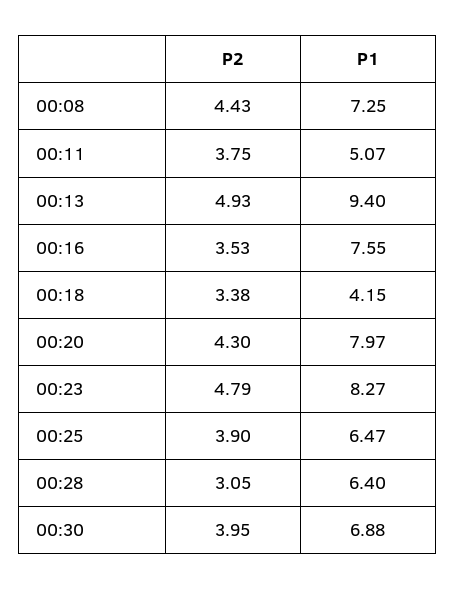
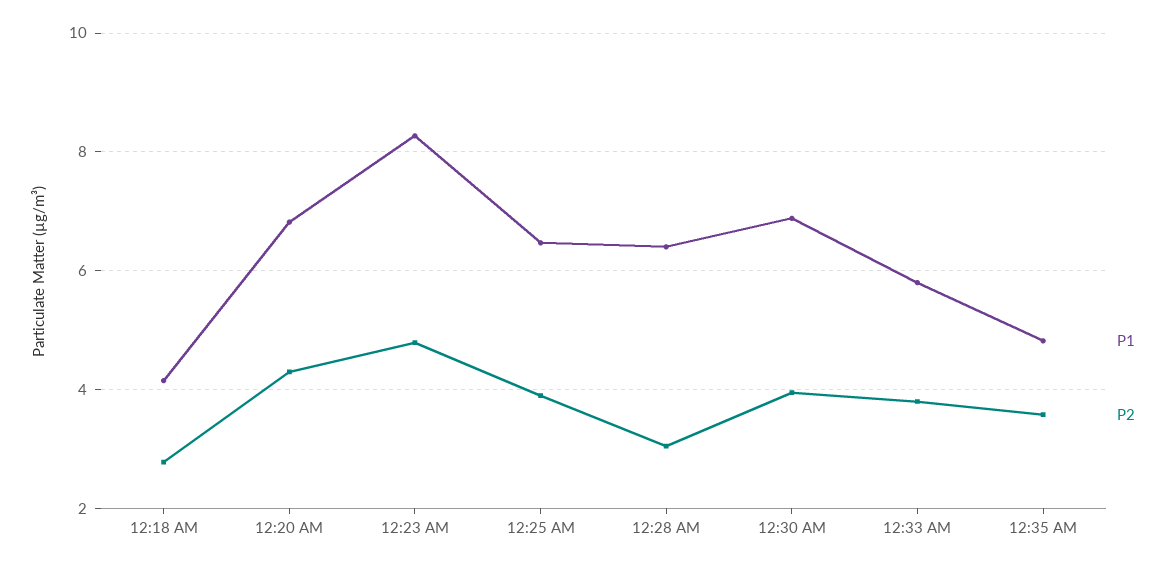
P2, 00:08: 4.43 -> none
P1, 00:08: 7.25 -> none
P2, 00:11: 3.75 -> none
P1, 00:11: 5.07 -> none
P2, 00:13: 4.93 -> none
P1, 00:13: 9.4 -> none
P2, 00:16: 3.53 -> none
P1, 00:16: 7.55 -> none
P2, 00:18: 3.38 -> 2.8
P1, 00:20: 7.97 -> 6.8
P1, 12:33 AM: none -> 5.8
P2, 12:33 AM: none -> 3.8
P1, 12:35 AM: none -> 4.8
P2, 12:35 AM: none -> 3.6

